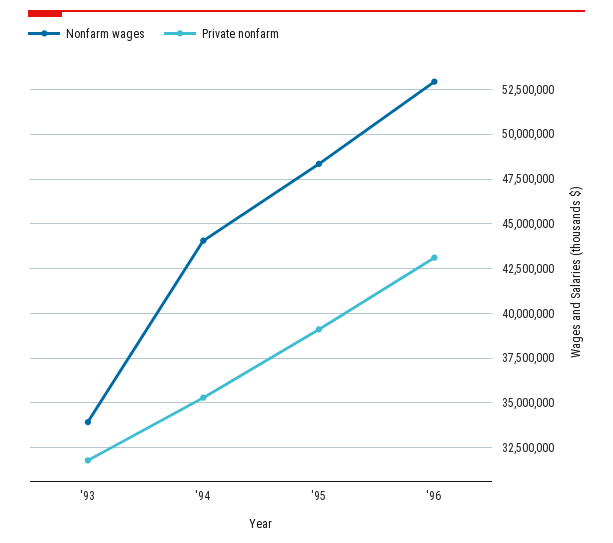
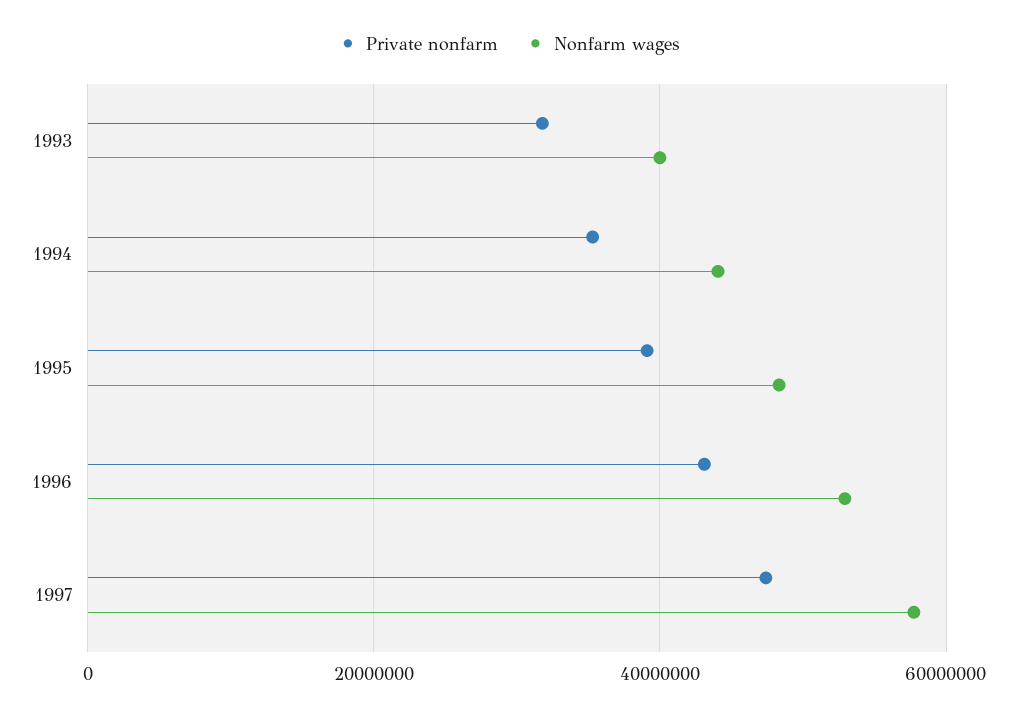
Nonfarm wages, '93: 34000000 -> 40000000
Private nonfarm, 1997: none -> 48000000
Nonfarm wages, 1997: none -> 58000000

